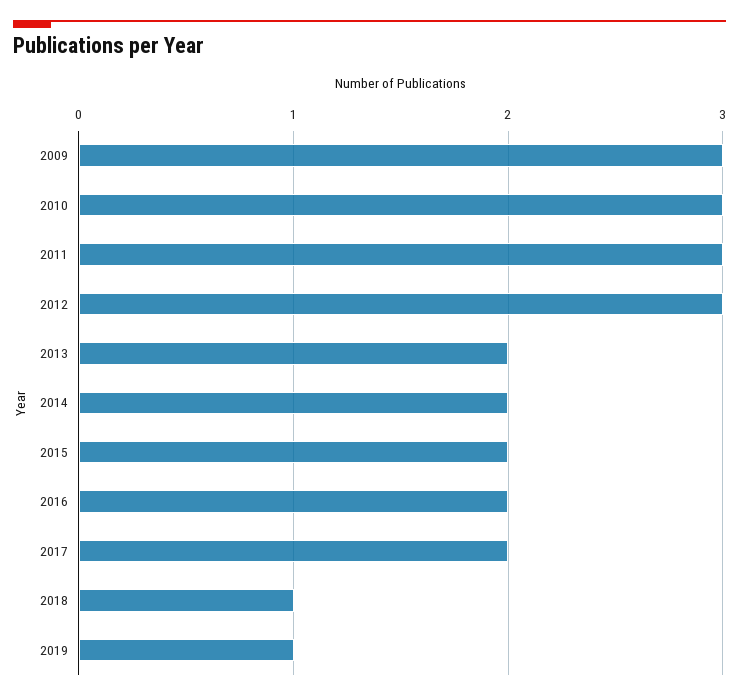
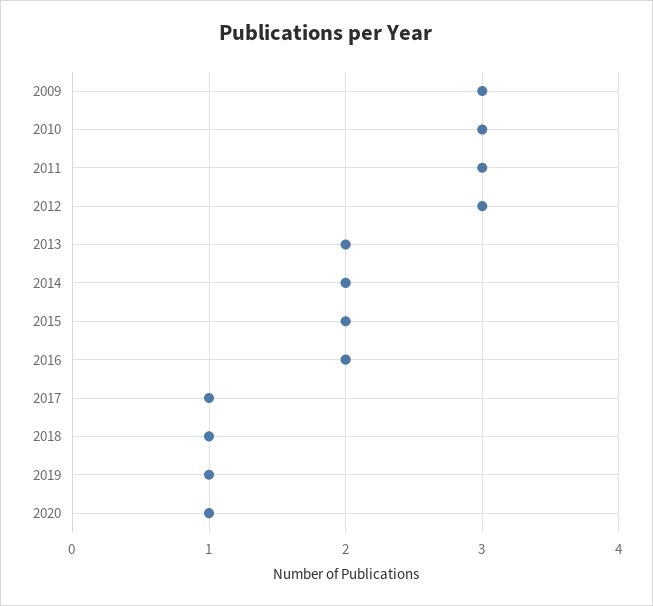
2017: 2 -> 1
2020: none -> 1

